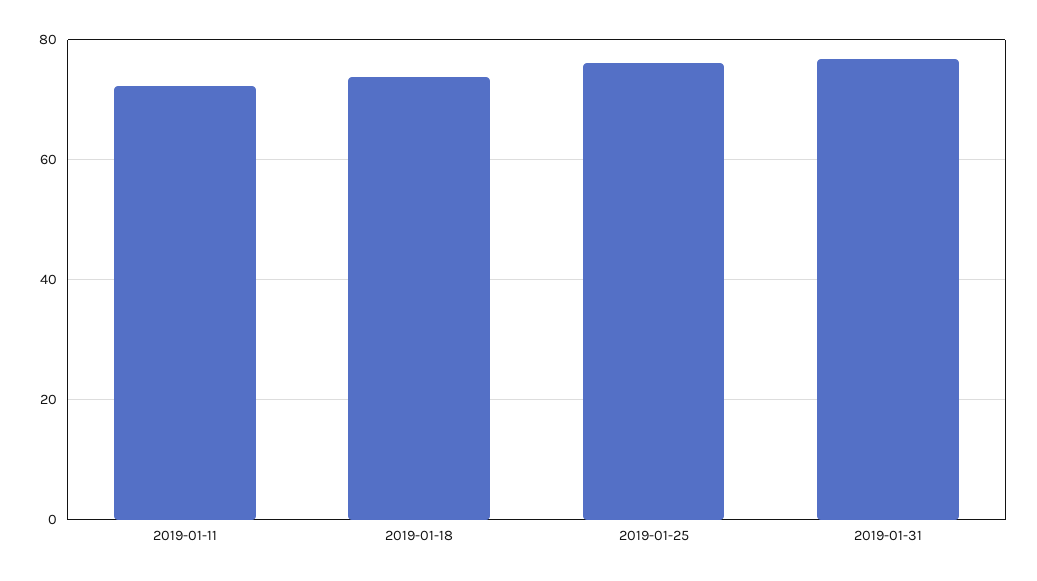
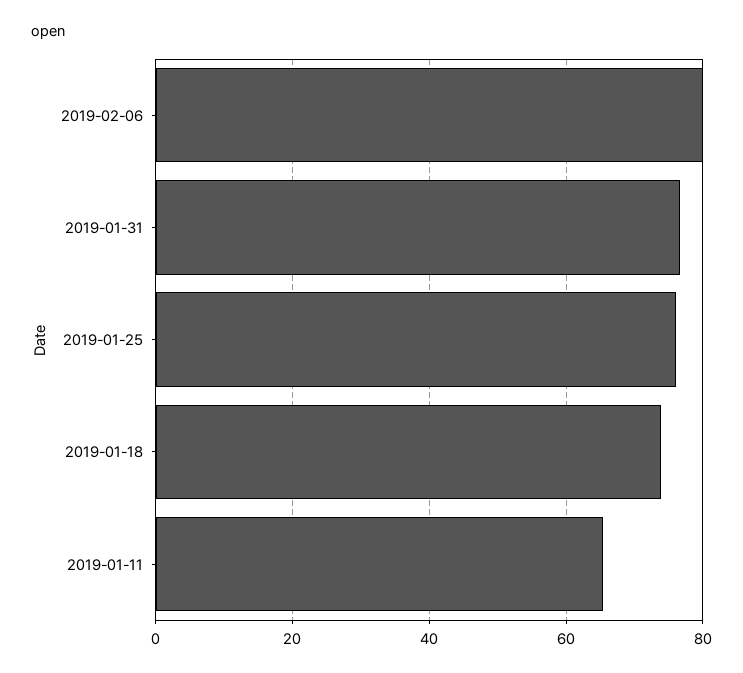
2019-01-11: 72 -> 66
2019-02-06: none -> 80

